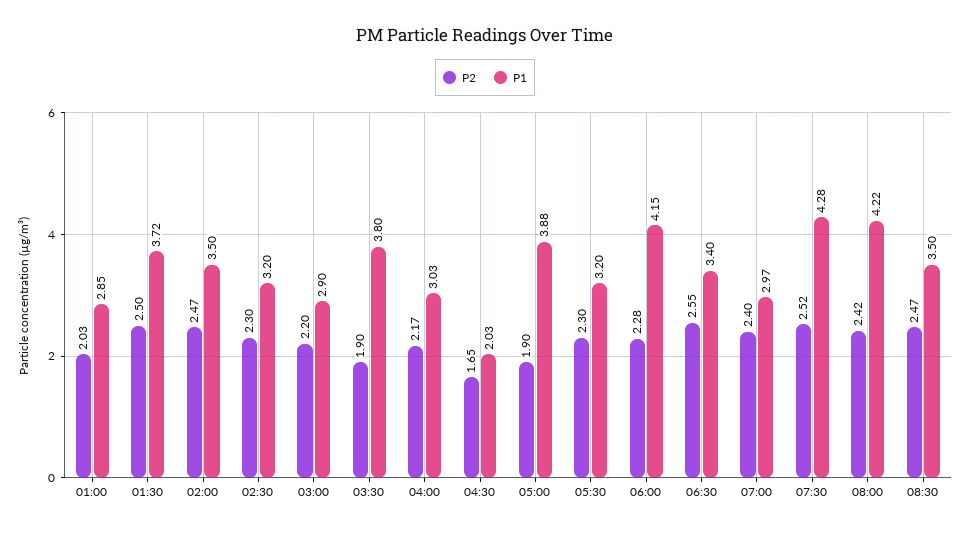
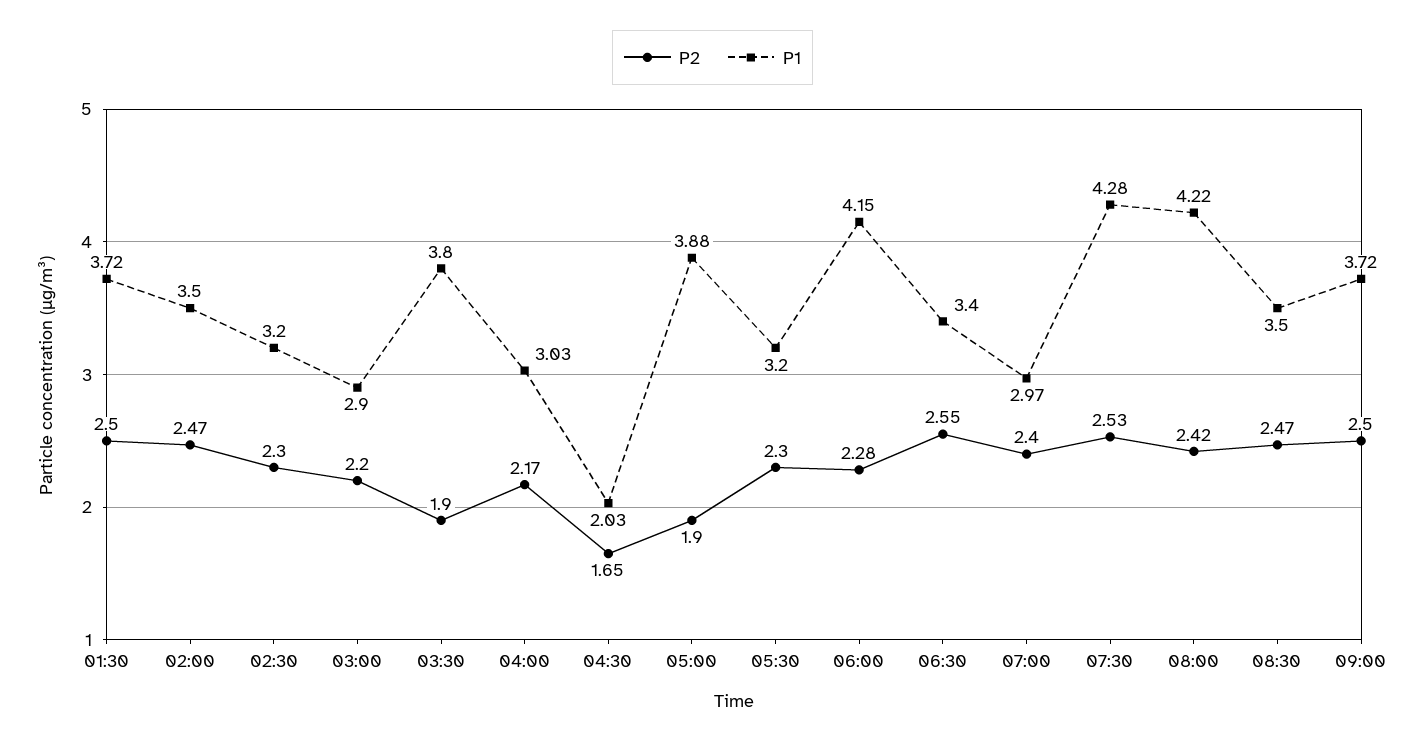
P2, 01:00: 2.03 -> none
P1, 01:00: 2.85 -> none
P2, 07:30: 2.52 -> 2.53
P2, 09:00: none -> 2.5
P1, 09:00: none -> 3.72

